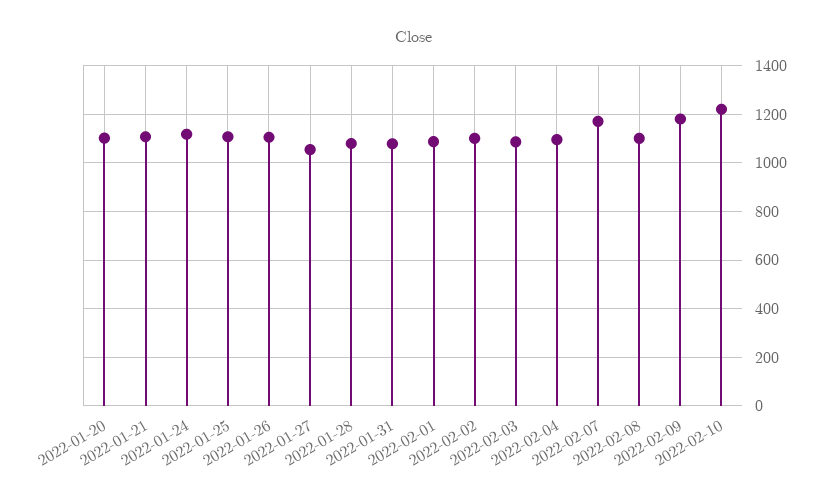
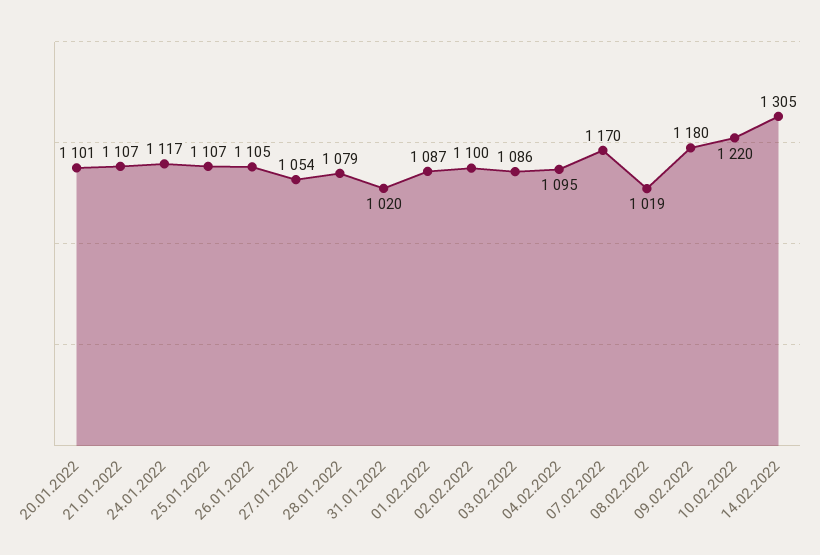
2022-01-31: 1075 -> 1020
2022-02-08: 1100 -> 1019
14.02.2022: none -> 1305

